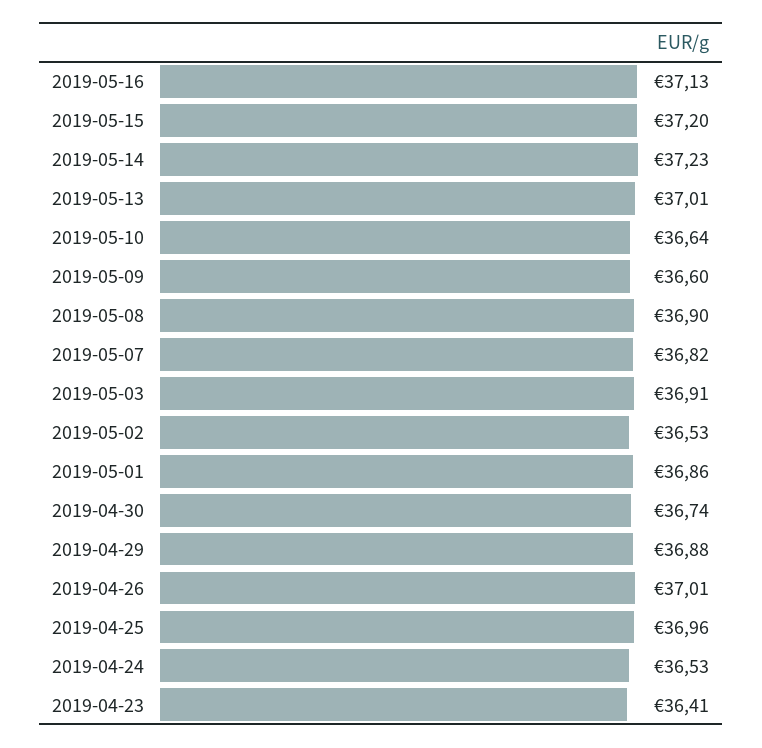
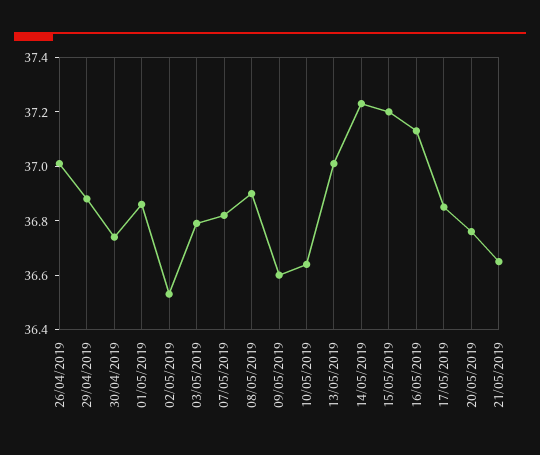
2019-05-03: 36.91 -> 36.8
2019-04-25: 36.96 -> none
2019-04-24: 36.53 -> none
2019-04-23: 36.41 -> none
17/05/2019: none -> 36.85
20/05/2019: none -> 36.75
21/05/2019: none -> 36.65

